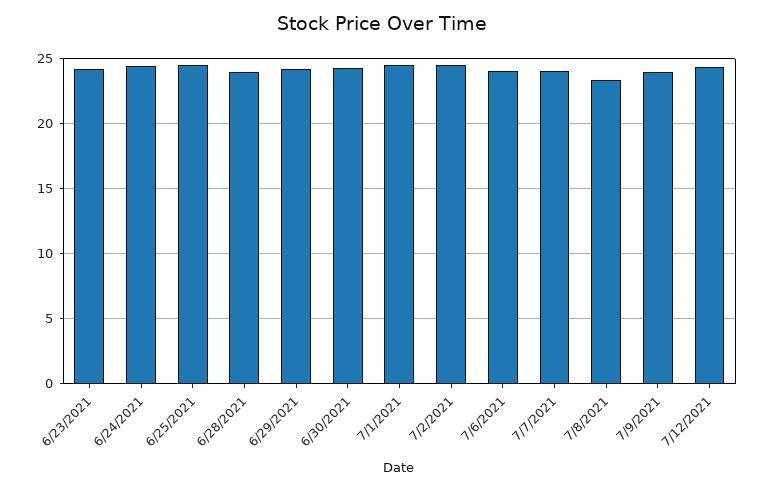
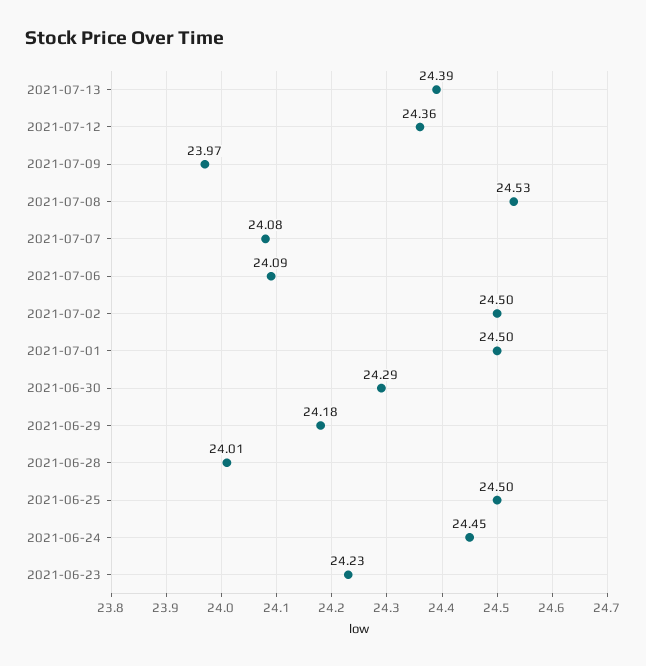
7/8/2021: 23.5 -> 24.53
2021-07-13: none -> 24.39

